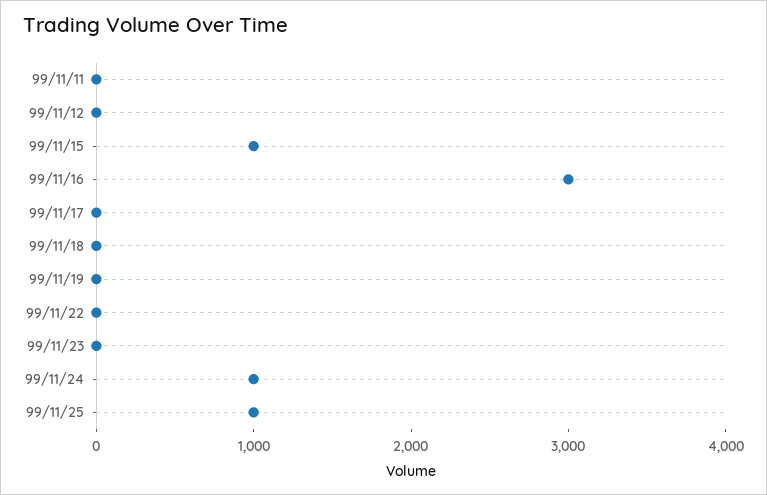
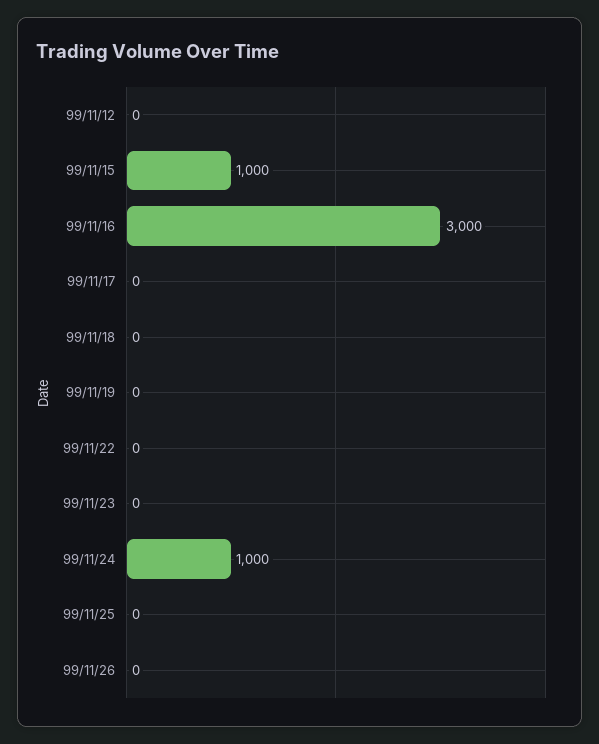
99/11/11: 0 -> none
99/11/25: 1000 -> 0
99/11/26: none -> 0

